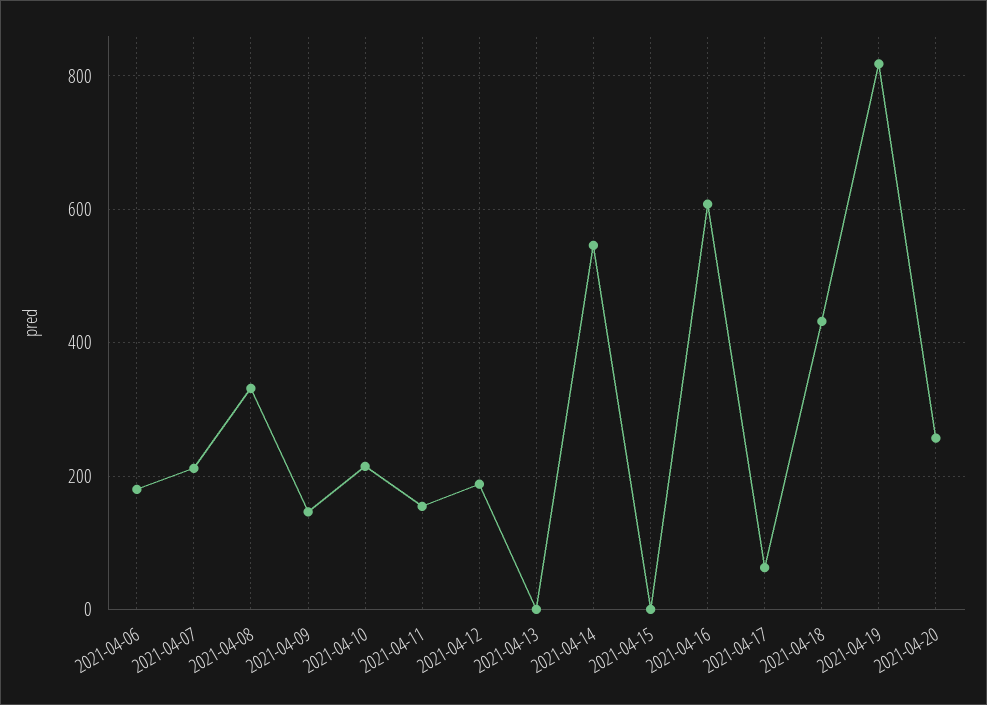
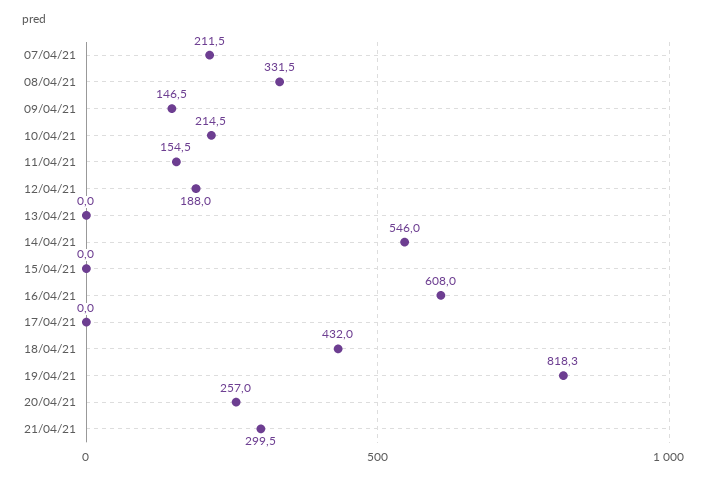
2021-04-06: 180 -> none
2021-04-17: 60 -> 0
21/04/21: none -> 299.5

